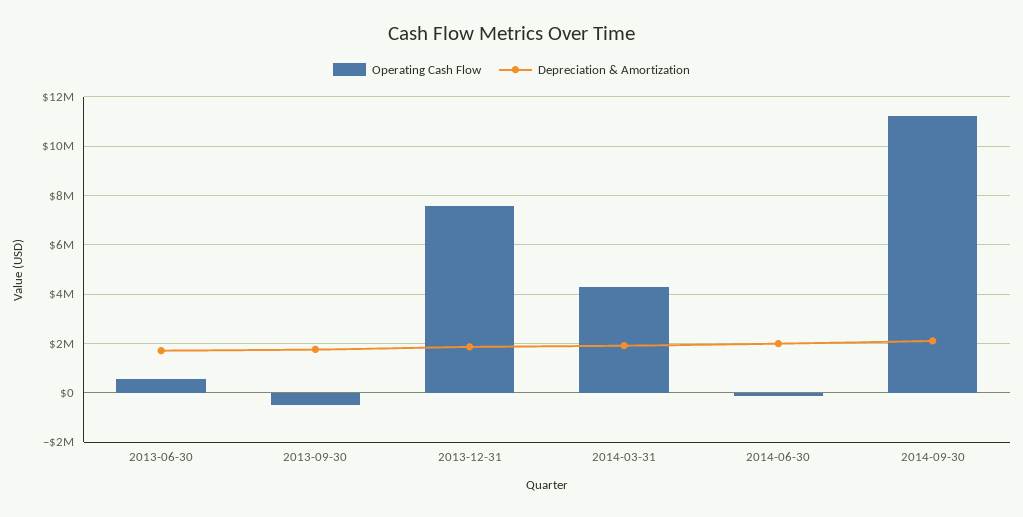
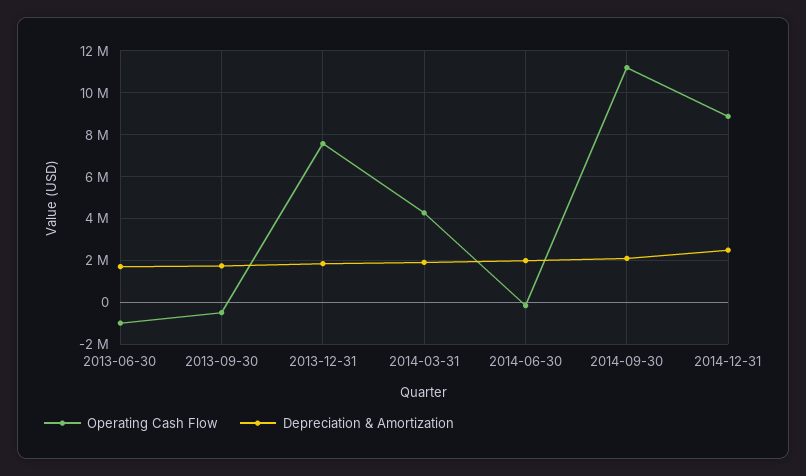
Operating Cash Flow, 2013-06-30: 500000 -> -1000000
Operating Cash Flow, 2014-12-31: none -> 9000000
Depreciation & Amortization, 2014-12-31: none -> 2500000

